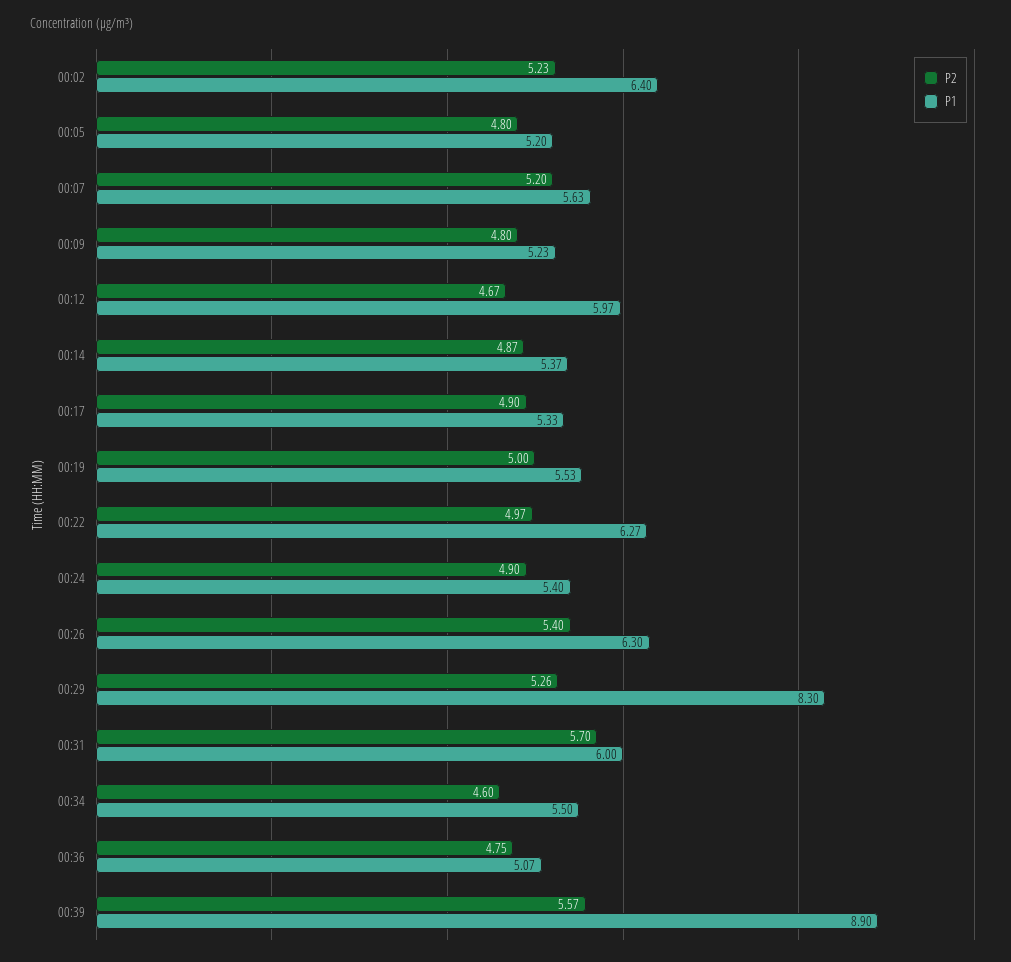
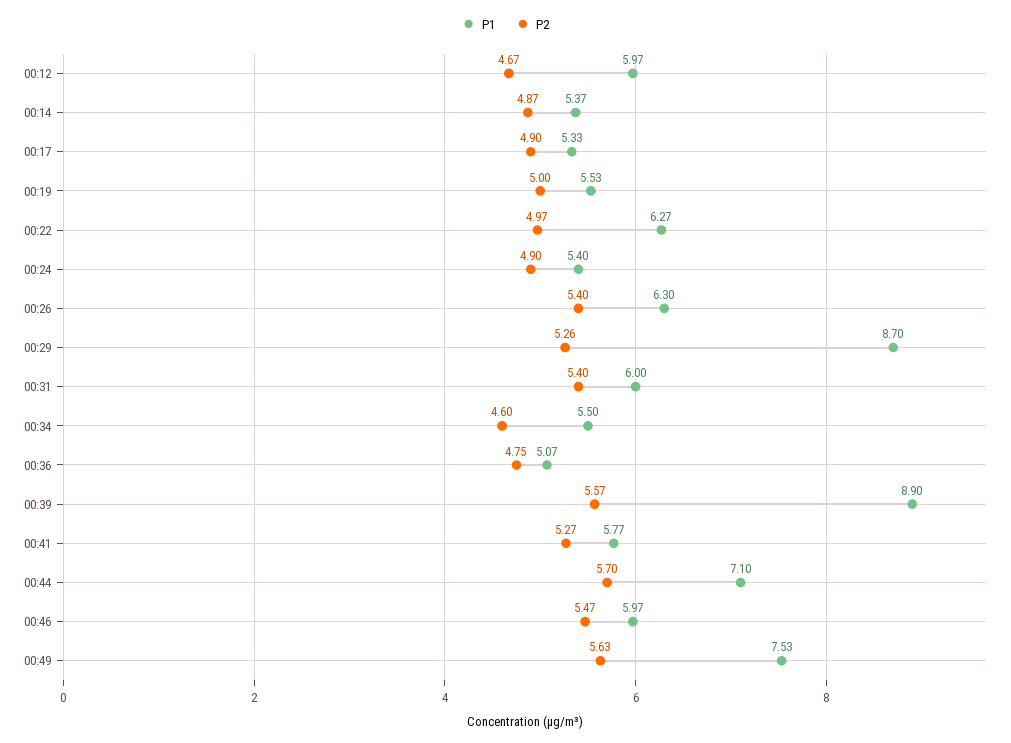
P2, 00:02: 5.23 -> none
P1, 00:02: 6.4 -> none
P2, 00:05: 4.8 -> none
P1, 00:05: 5.2 -> none
P2, 00:07: 5.2 -> none
P1, 00:07: 5.63 -> none
P2, 00:09: 4.8 -> none
P1, 00:09: 5.23 -> none
P1, 00:29: 8.3 -> 8.7
P2, 00:31: 5.7 -> 5.4
P1, 00:41: none -> 5.77
P2, 00:41: none -> 5.27
P1, 00:44: none -> 7.1
P2, 00:44: none -> 5.7
P1, 00:46: none -> 5.97
P2, 00:46: none -> 5.47
P1, 00:49: none -> 7.53
P2, 00:49: none -> 5.63

